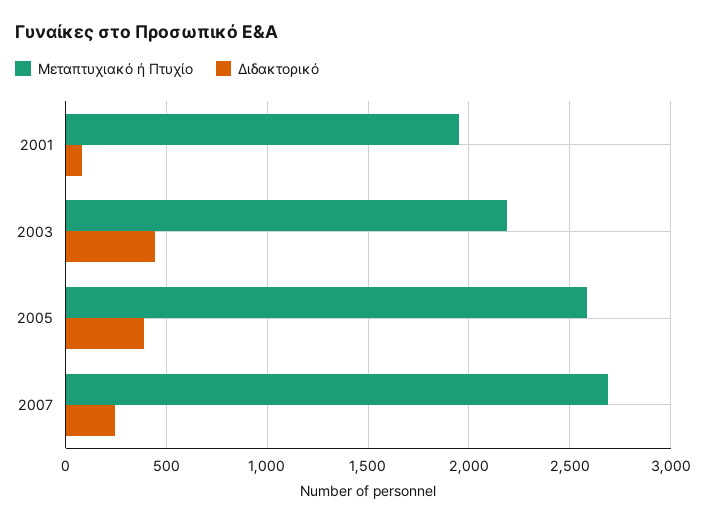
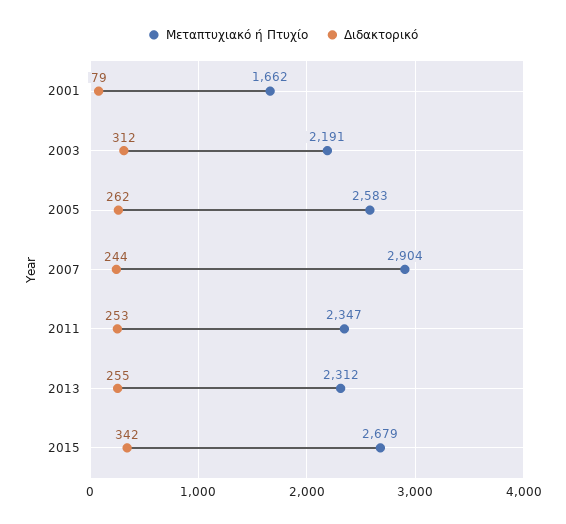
Μεταπτυχιακό ή Πτυχίο, 2001: 1950 -> 1662
Διδακτορικό, 2003: 450 -> 312
Διδακτορικό, 2005: 400 -> 262
Μεταπτυχιακό ή Πτυχίο, 2007: 2700 -> 2904
Μεταπτυχιακό ή Πτυχίο, 2011: none -> 2347
Διδακτορικό, 2011: none -> 253
Μεταπτυχιακό ή Πτυχίο, 2013: none -> 2312
Διδακτορικό, 2013: none -> 255
Μεταπτυχιακό ή Πτυχίο, 2015: none -> 2679
Διδακτορικό, 2015: none -> 342

